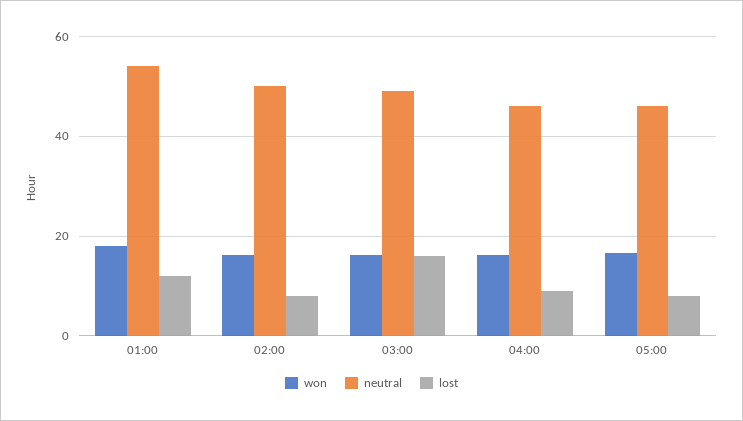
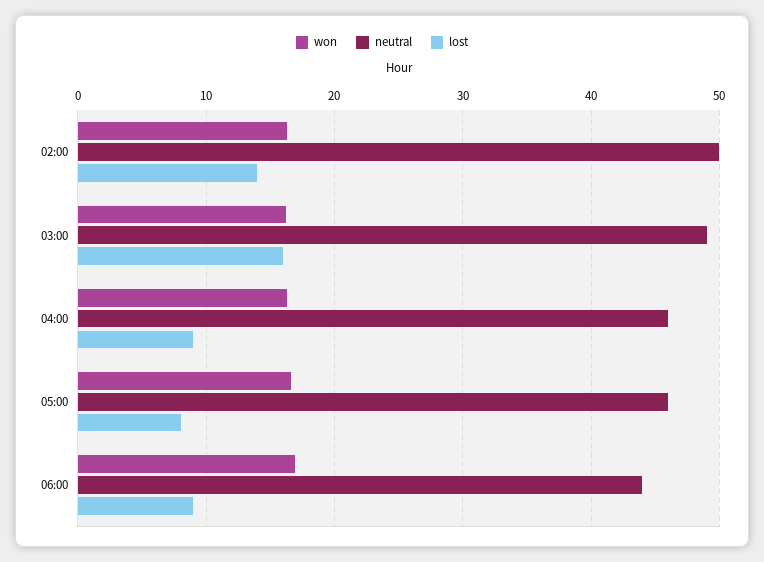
won, 01:00: 18 -> none
neutral, 01:00: 54 -> none
lost, 01:00: 12 -> none
lost, 02:00: 8 -> 14
won, 06:00: none -> 17
neutral, 06:00: none -> 44
lost, 06:00: none -> 9

